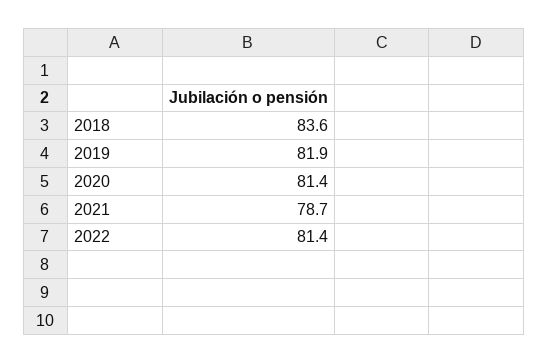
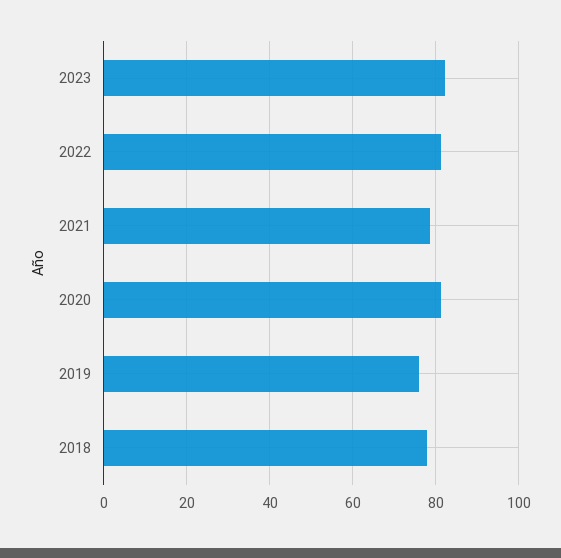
2018: 83.6 -> 78
2019: 81.9 -> 76
2023: none -> 82

